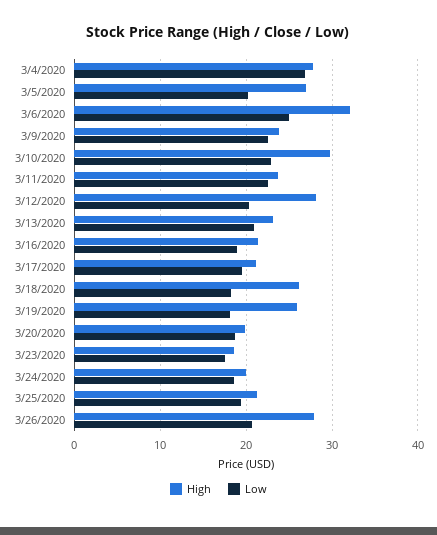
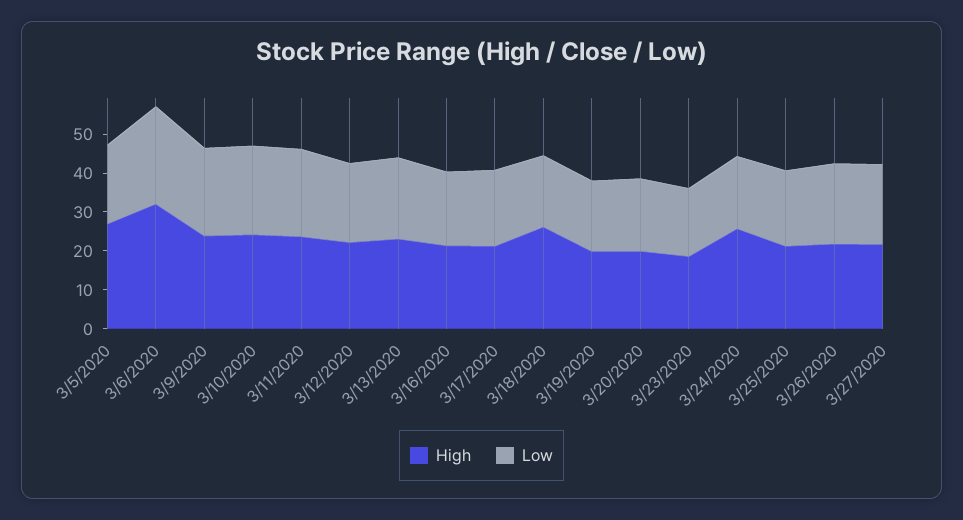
High, 3/4/2020: 28 -> none
Low, 3/4/2020: 27 -> none
High, 3/10/2020: 30 -> 25
High, 3/12/2020: 28 -> 22.5
High, 3/19/2020: 26 -> 20
High, 3/24/2020: 20 -> 25
High, 3/26/2020: 28 -> 22.5
High, 3/27/2020: none -> 22.5
Low, 3/27/2020: none -> 20

